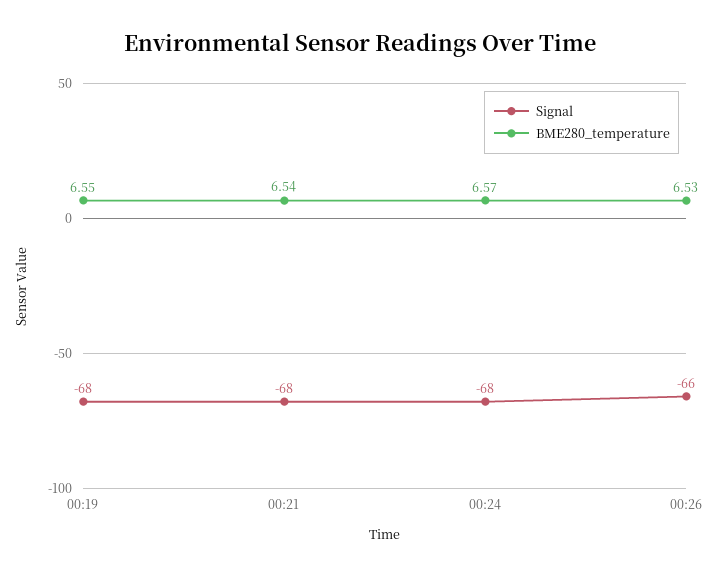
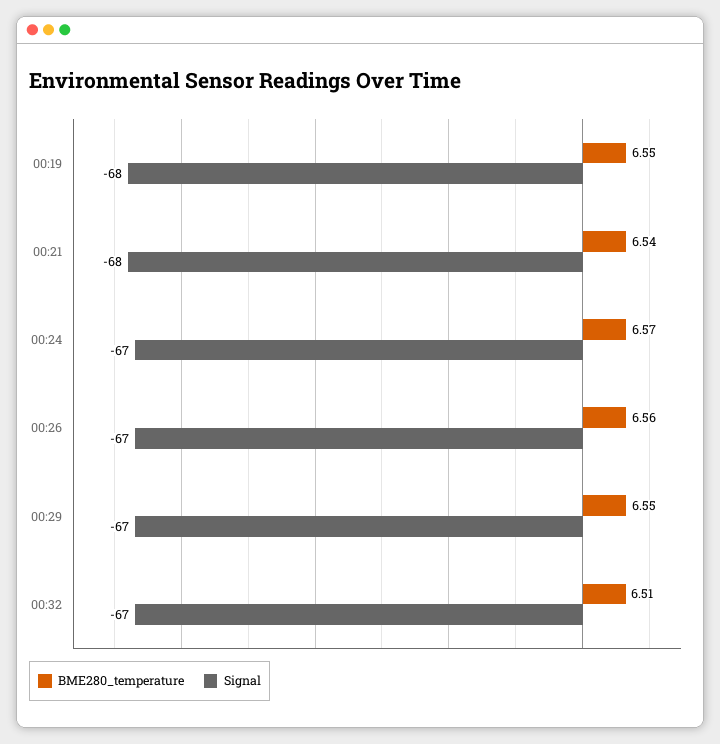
Signal, 00:24: -68 -> -67
Signal, 00:26: -66 -> -67
BME280_temperature, 00:26: 6.53 -> 6.56
BME280_temperature, 00:29: none -> 6.55
Signal, 00:29: none -> -67
BME280_temperature, 00:32: none -> 6.51
Signal, 00:32: none -> -67

